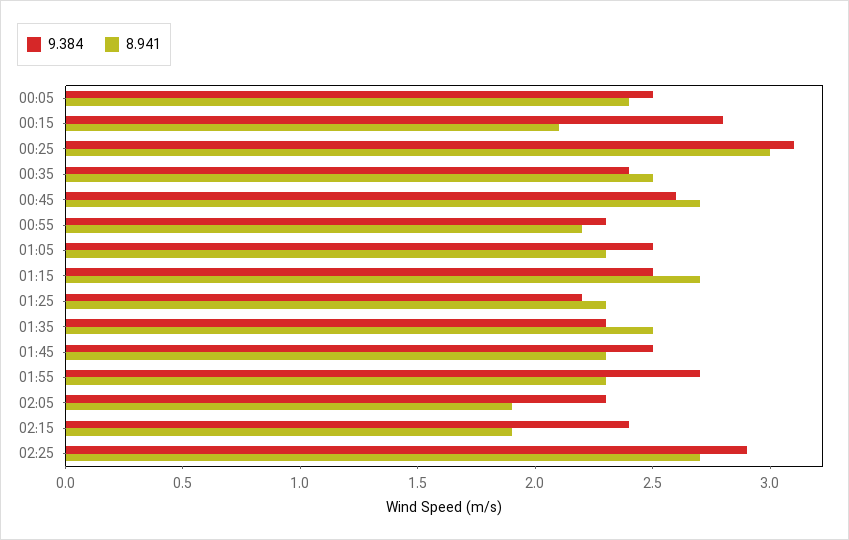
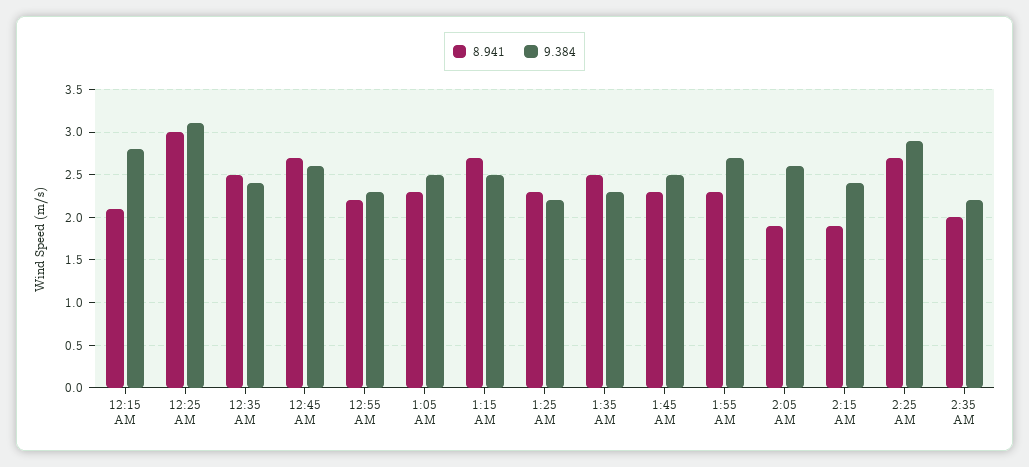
9.384, 00:05: 2.5 -> none
8.941, 00:05: 2.4 -> none
9.384, 02:05: 2.3 -> 2.6
8.941, 2:35 AM: none -> 2
9.384, 2:35 AM: none -> 2.2

